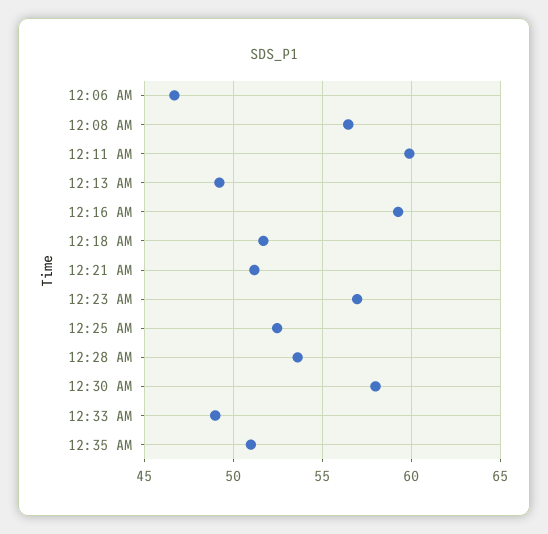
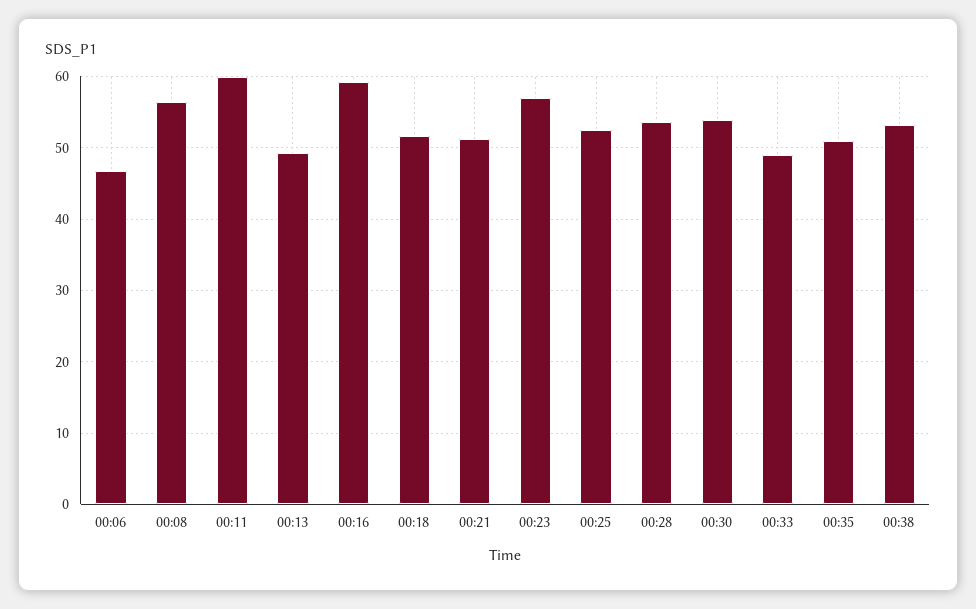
12:30 AM: 58 -> 54
00:38: none -> 53

